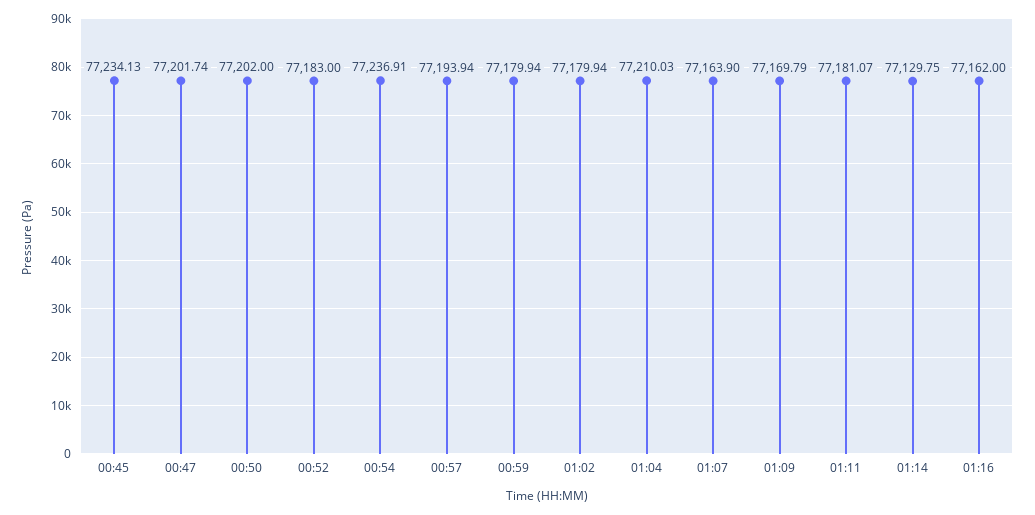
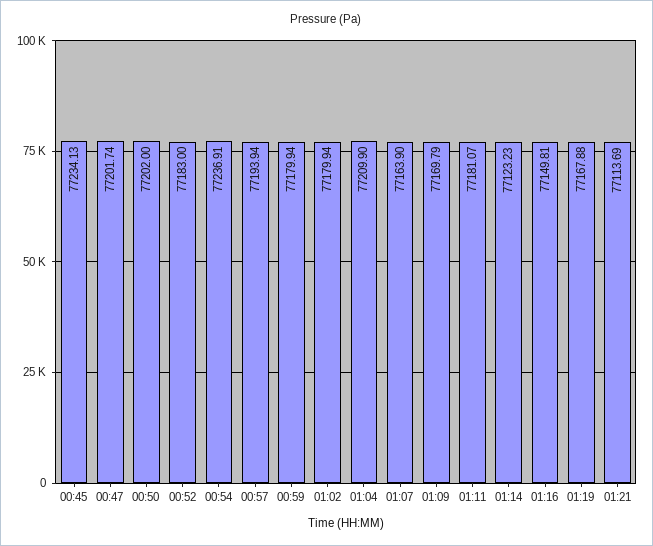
01:04: 77210.03 -> 77209.9
01:14: 77129.75 -> 77123.23
01:16: 77162 -> 77149.81
01:19: none -> 77167.88
01:21: none -> 77113.69

